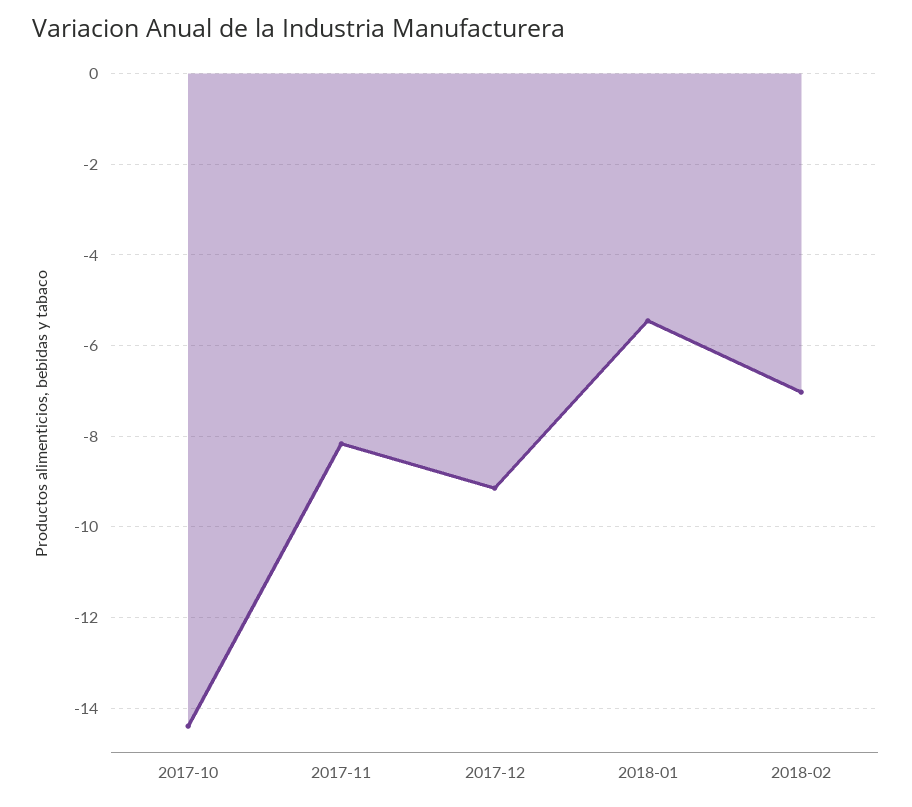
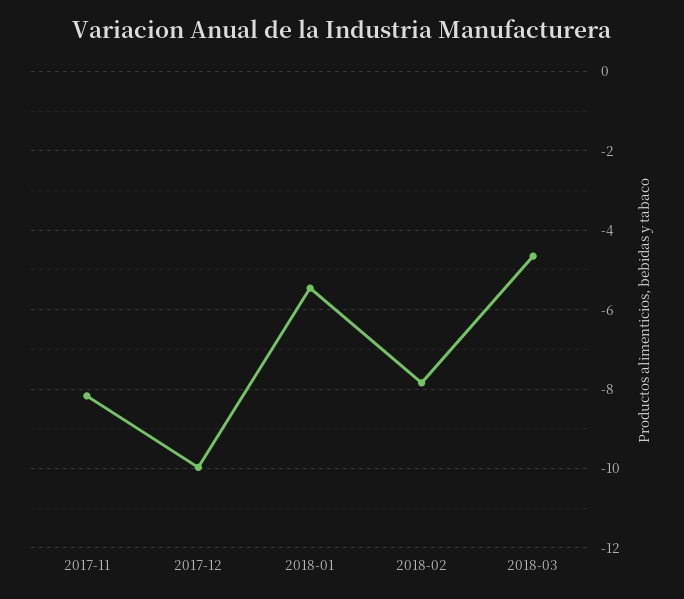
2017-10: -14.4 -> none
2017-12: -9.2 -> -10
2018-02: -7 -> -7.8
2018-03: none -> -4.6

